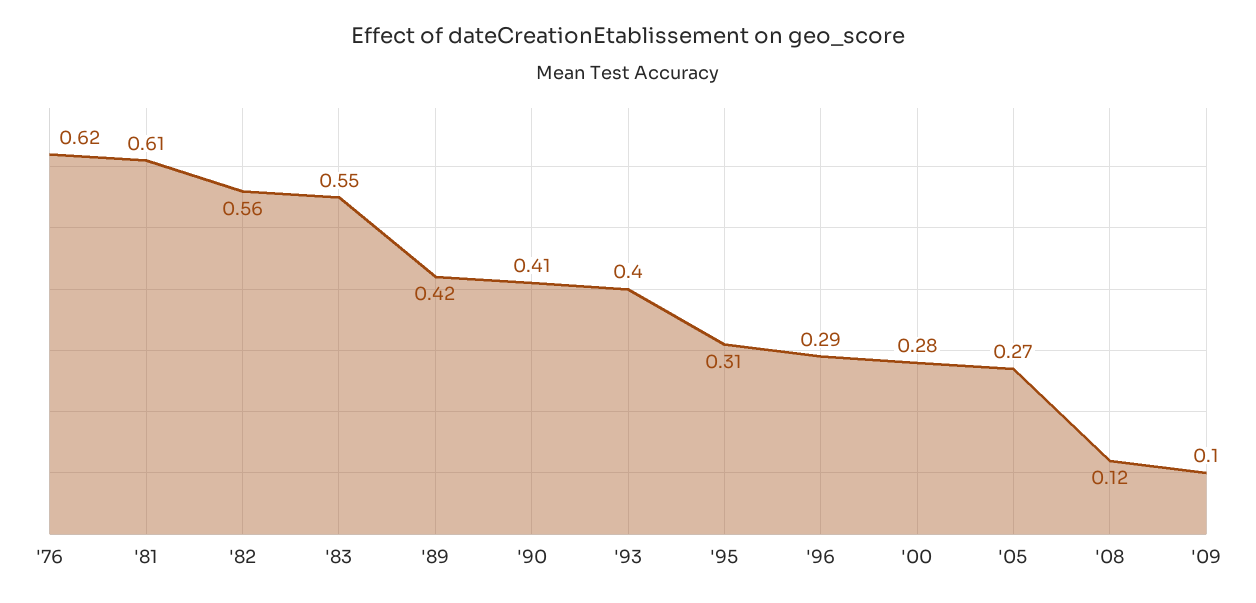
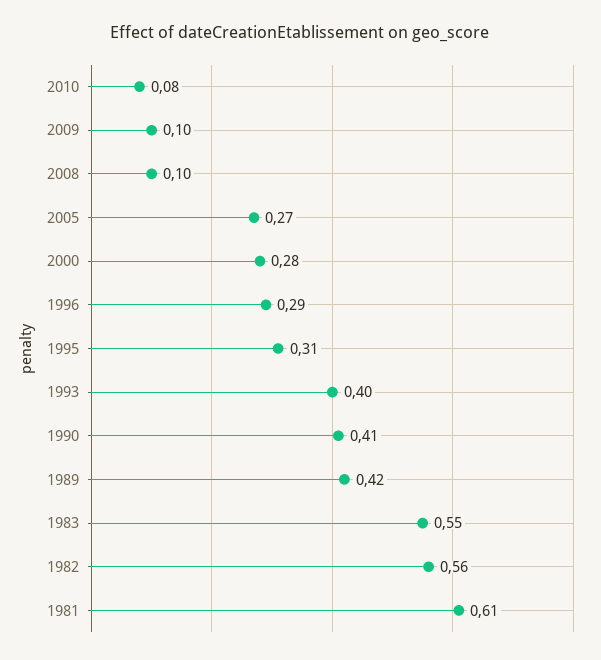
'76: 0.62 -> none
'08: 0.12 -> 0.1
2010: none -> 0.08

